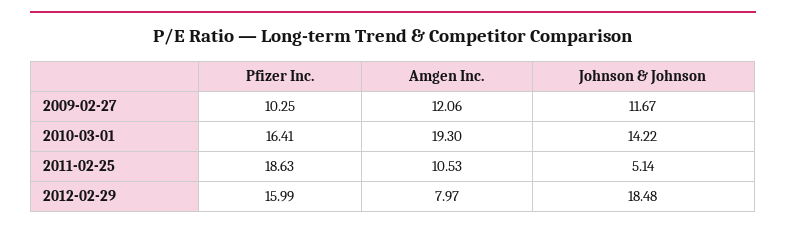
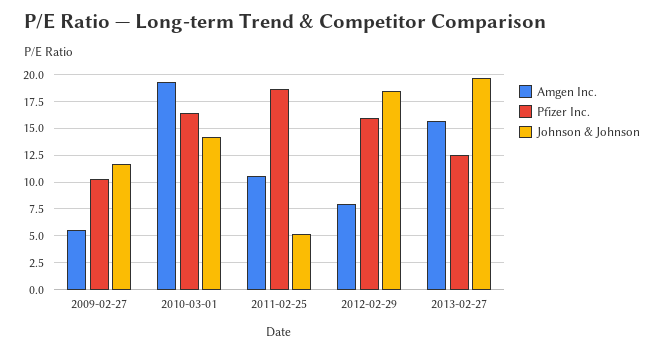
Amgen Inc., 2009-02-27: 12.06 -> 5
Amgen Inc., 2013-02-27: none -> 15
Pfizer Inc., 2013-02-27: none -> 12.5
Johnson & Johnson, 2013-02-27: none -> 20

